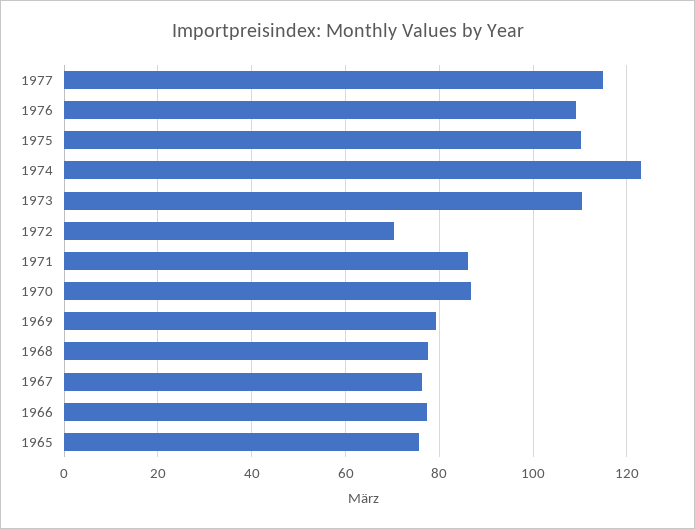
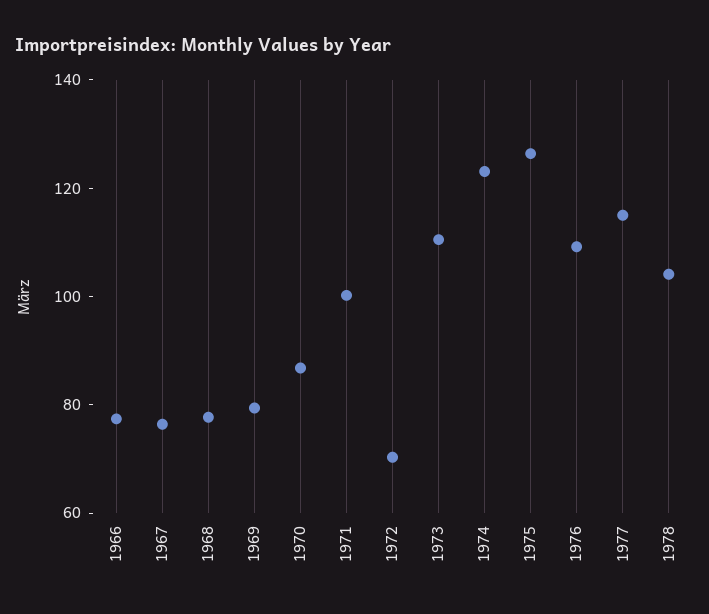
1975: 110 -> 125
1971: 86 -> 100
1965: 76 -> none
1978: none -> 105

